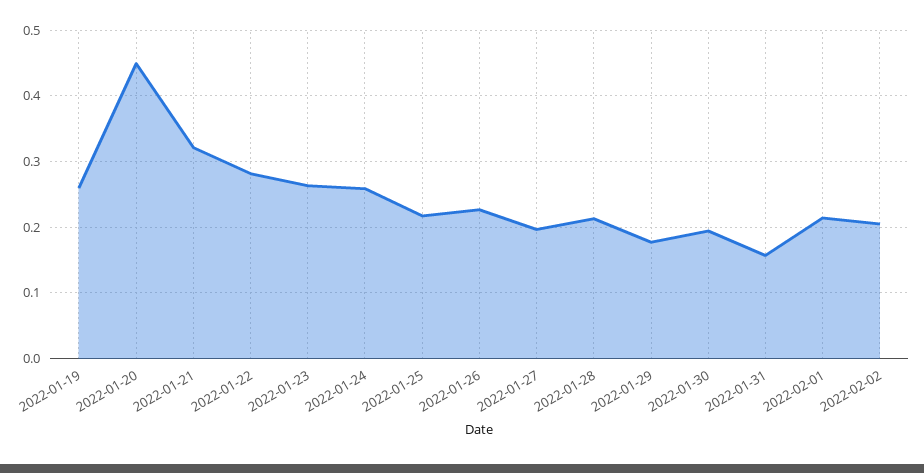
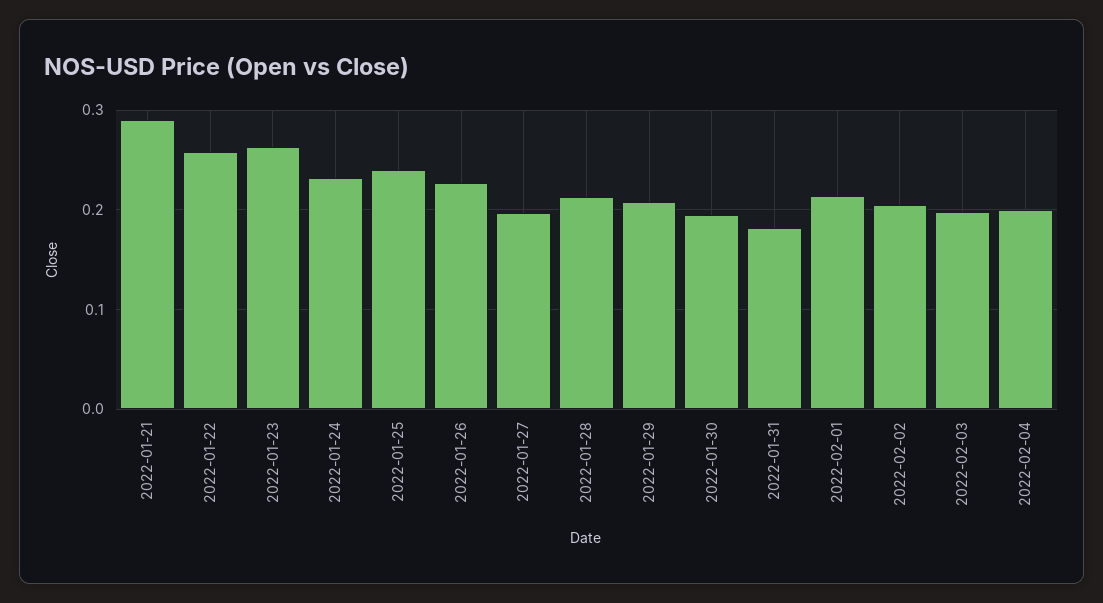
2022-01-19: 0.26 -> none
2022-01-20: 0.45 -> none
2022-01-21: 0.32 -> 0.29
2022-01-22: 0.28 -> 0.26
2022-01-24: 0.26 -> 0.23
2022-01-25: 0.22 -> 0.24
2022-01-29: 0.18 -> 0.21
2022-01-31: 0.16 -> 0.18
2022-02-03: none -> 0.2
2022-02-04: none -> 0.2

